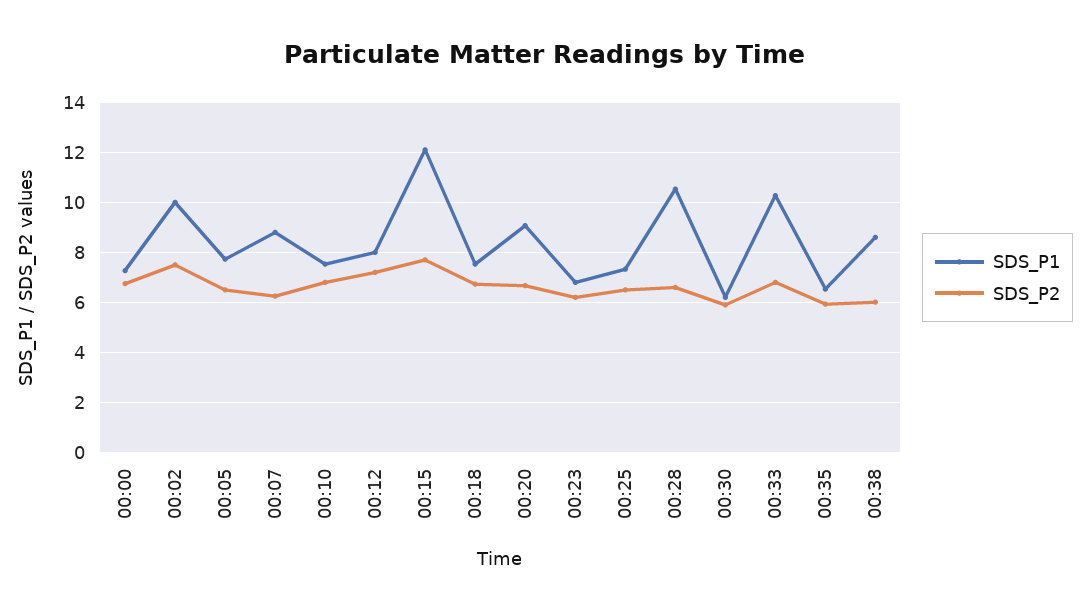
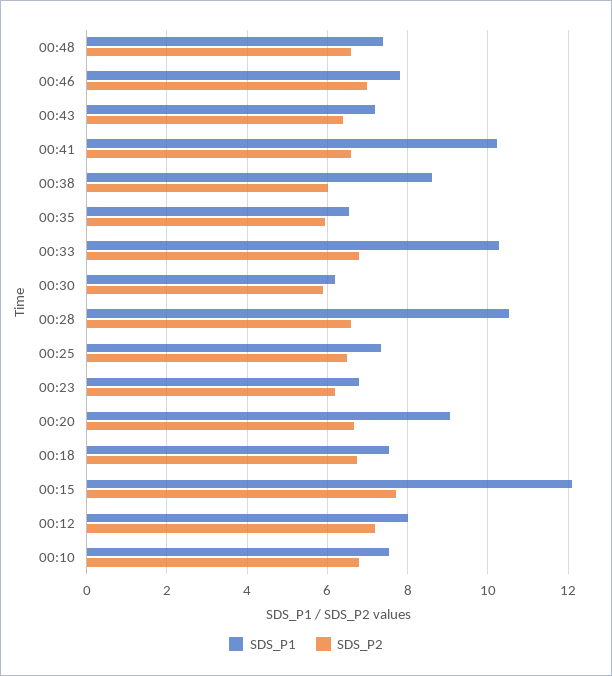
SDS_P1, 00:00: 7.25 -> none
SDS_P2, 00:00: 6.75 -> none
SDS_P1, 00:02: 10 -> none
SDS_P2, 00:02: 7.5 -> none
SDS_P1, 00:05: 7.75 -> none
SDS_P2, 00:05: 6.5 -> none
SDS_P1, 00:07: 8.75 -> none
SDS_P2, 00:07: 6.25 -> none
SDS_P1, 00:48: none -> 7.4
SDS_P2, 00:48: none -> 6.6
SDS_P1, 00:46: none -> 7.8
SDS_P2, 00:46: none -> 7
SDS_P1, 00:43: none -> 7.2
SDS_P2, 00:43: none -> 6.4
SDS_P1, 00:41: none -> 10.2
SDS_P2, 00:41: none -> 6.6

